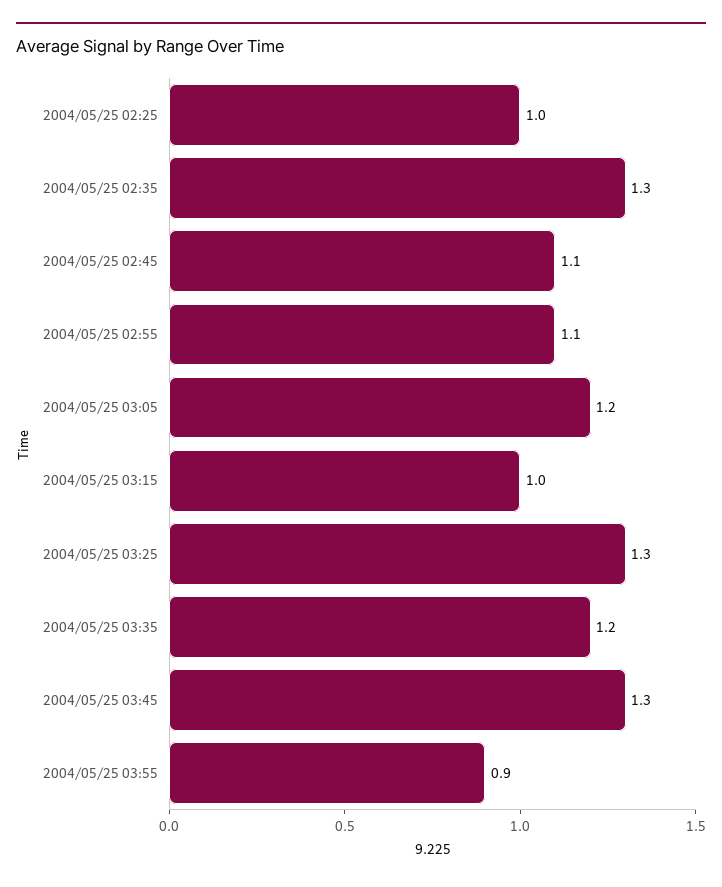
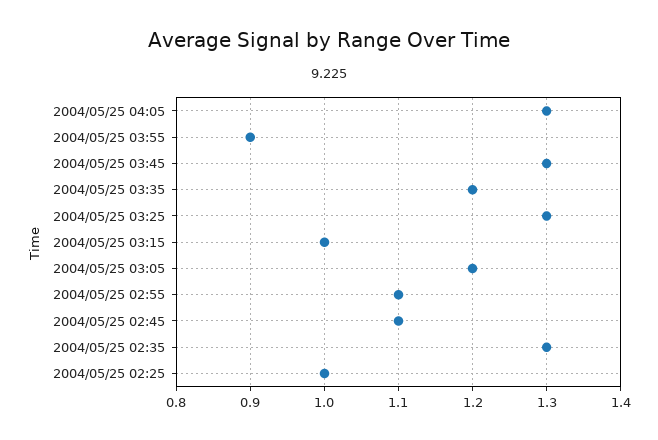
2004/05/25 04:05: none -> 1.3

